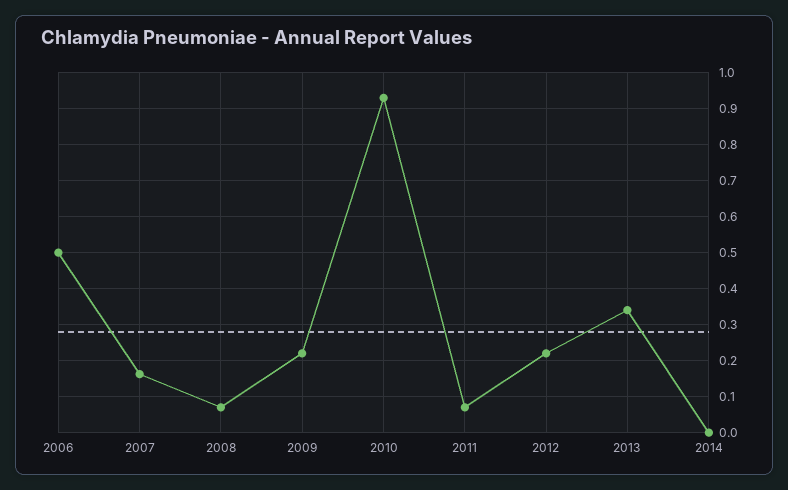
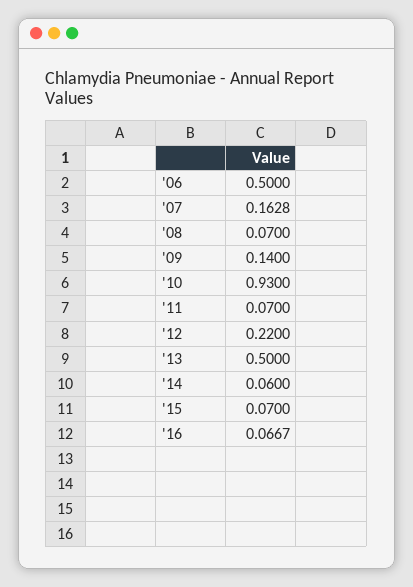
2009: 0.22 -> 0.14
2013: 0.34 -> 0.5
2014: 0 -> 0.06
'15: none -> 0.07
'16: none -> 0.0667

